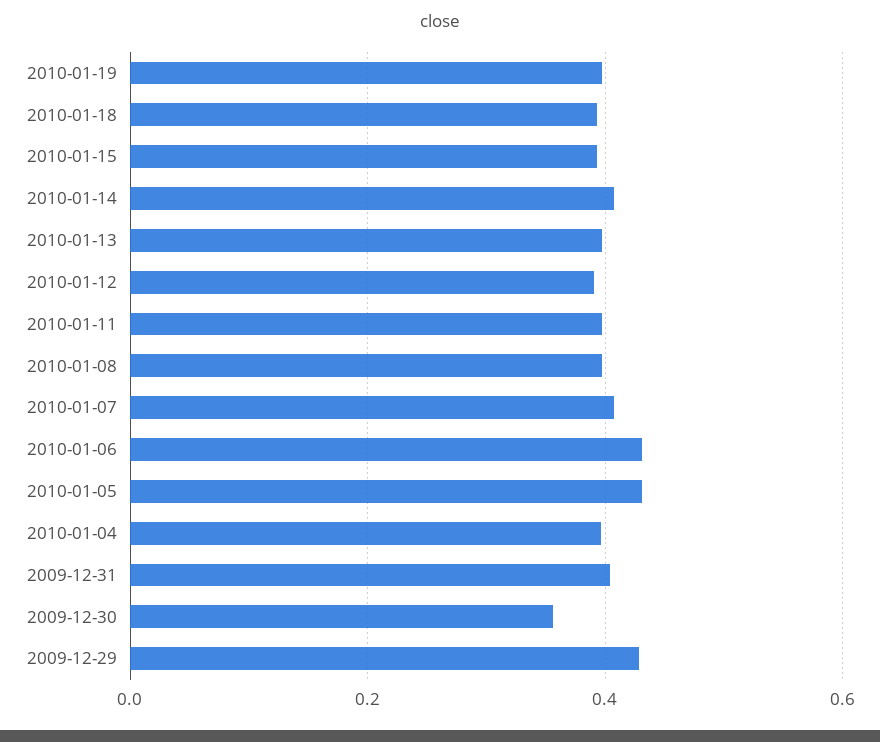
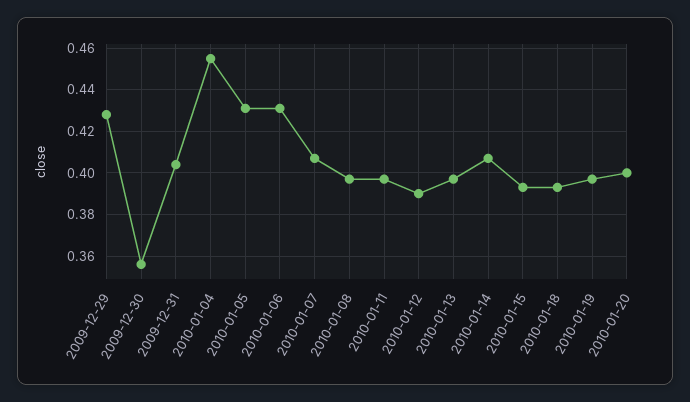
2010-01-04: 0.4 -> 0.455
2010-01-20: none -> 0.4

